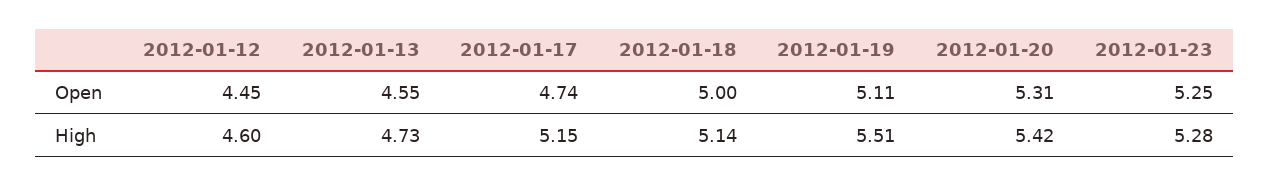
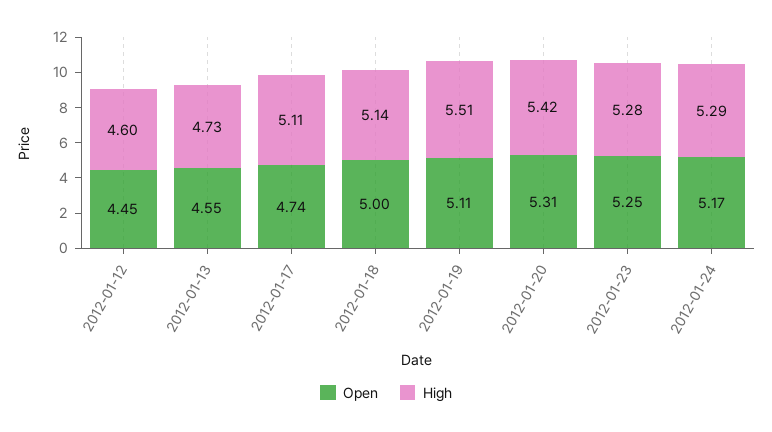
High, 2012-01-17: 5.15 -> 5.11
Open, 2012-01-24: none -> 5.17
High, 2012-01-24: none -> 5.29

